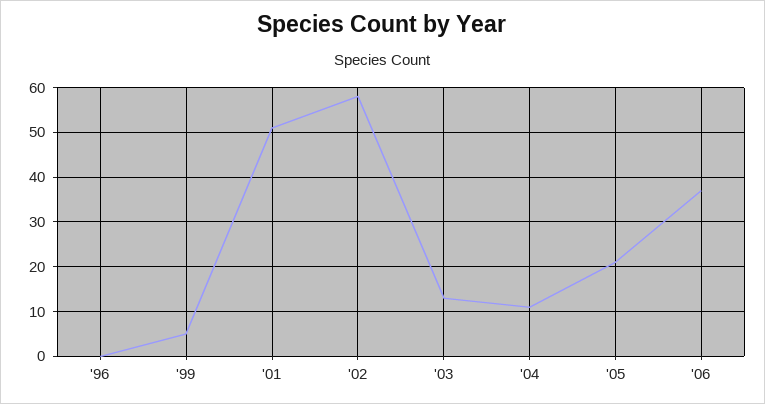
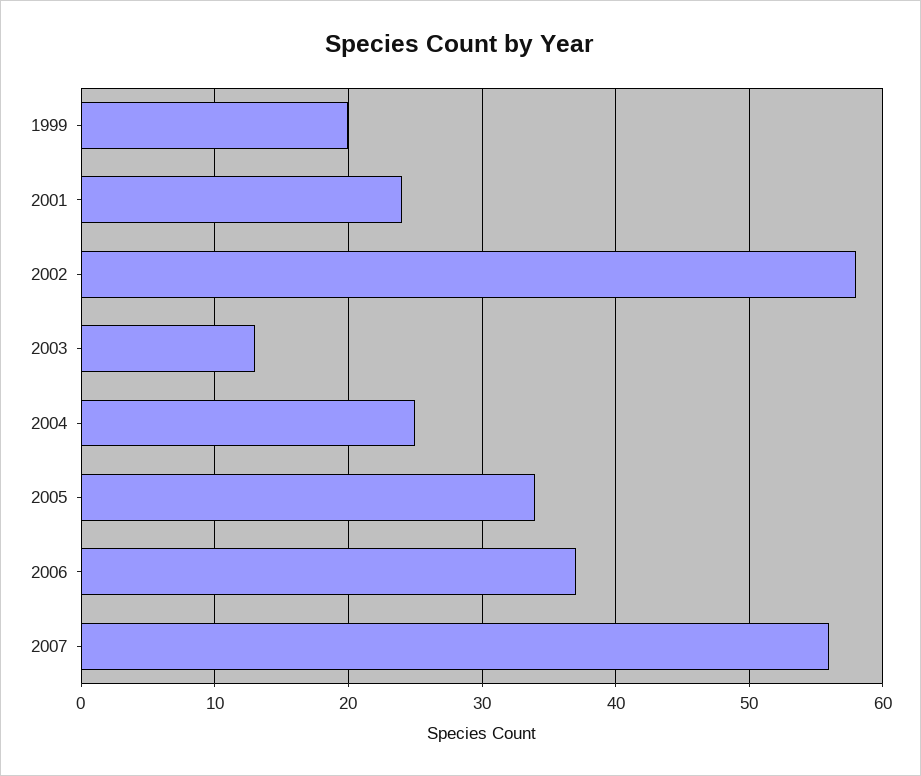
'96: 0 -> none
'99: 5 -> 20
'01: 50 -> 24
'04: 10 -> 25
'05: 20 -> 34
2007: none -> 56

